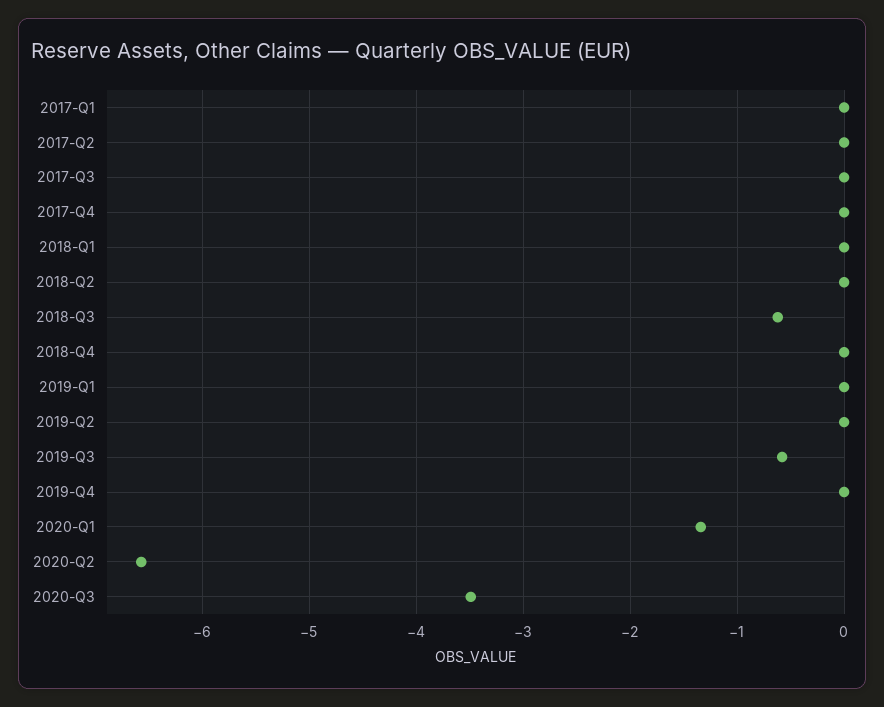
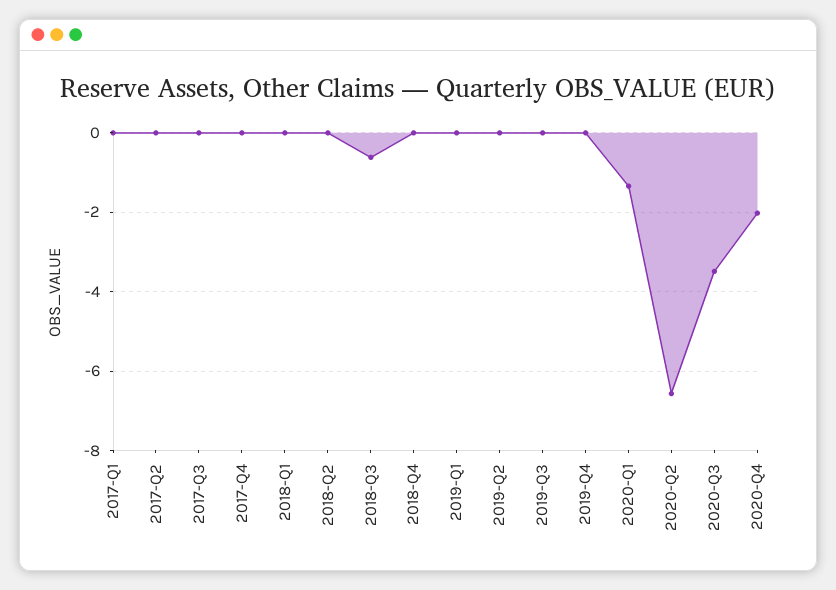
2019-Q3: -0.6 -> 0
2020-Q4: none -> -2

